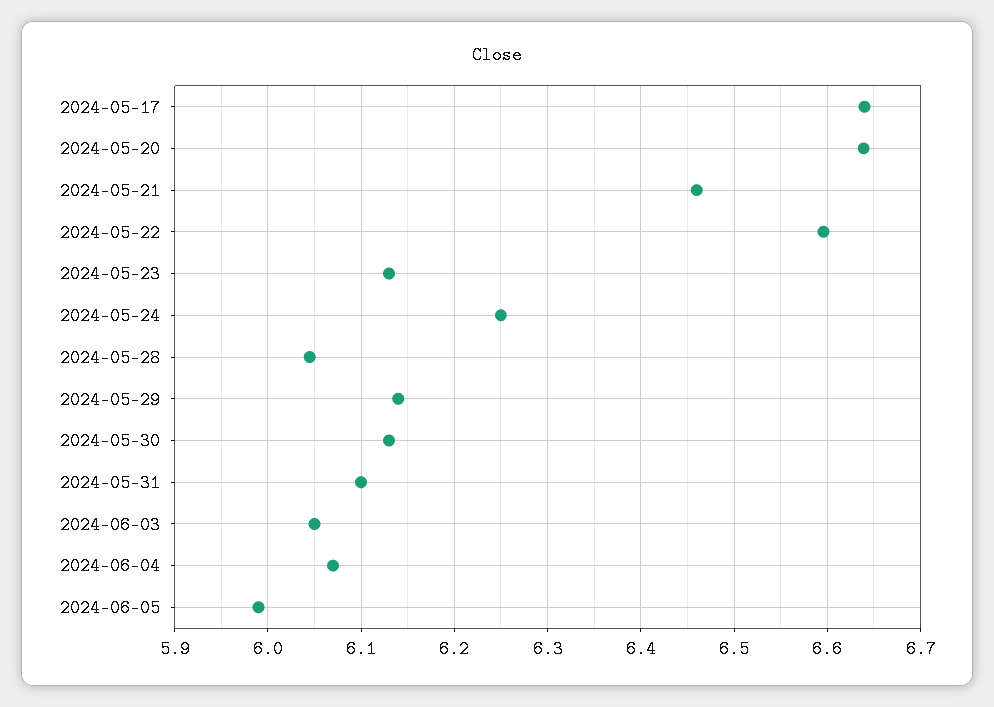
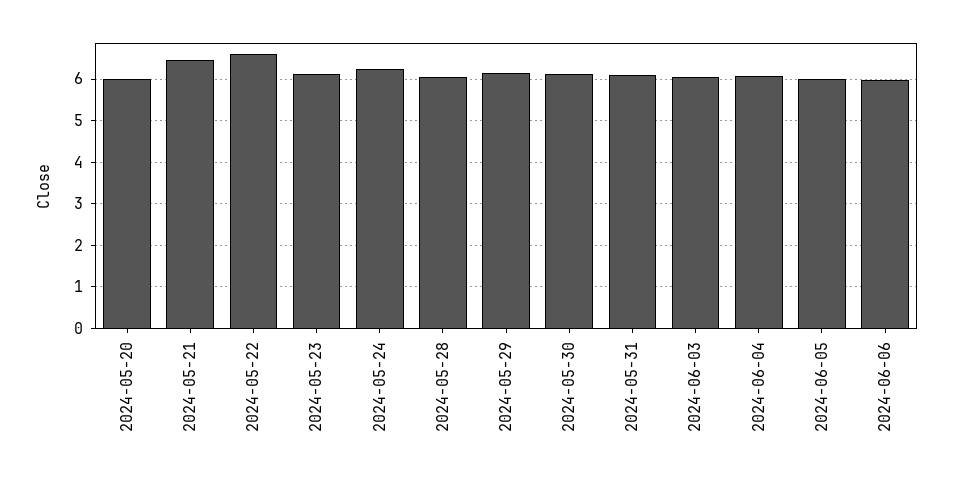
2024-05-17: 6.64 -> none
2024-05-20: 6.64 -> 6
2024-06-06: none -> 6

